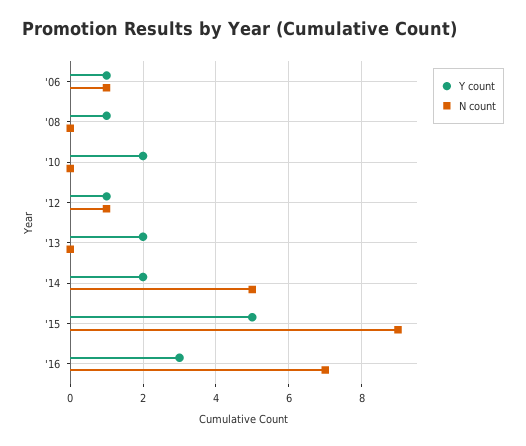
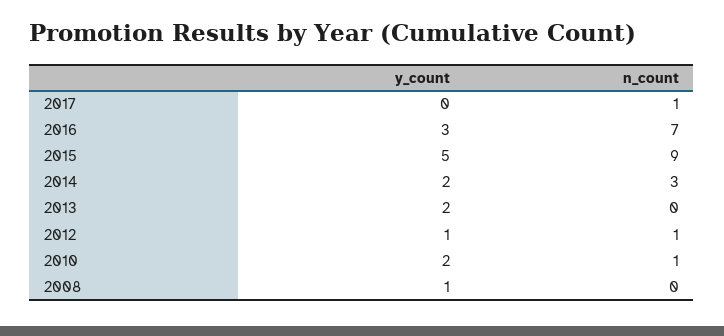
Y count, '06: 1 -> none
N count, '06: 1 -> none
N count, '10: 0 -> 1
N count, '14: 5 -> 3
Y count, 2017: none -> 0
N count, 2017: none -> 1

